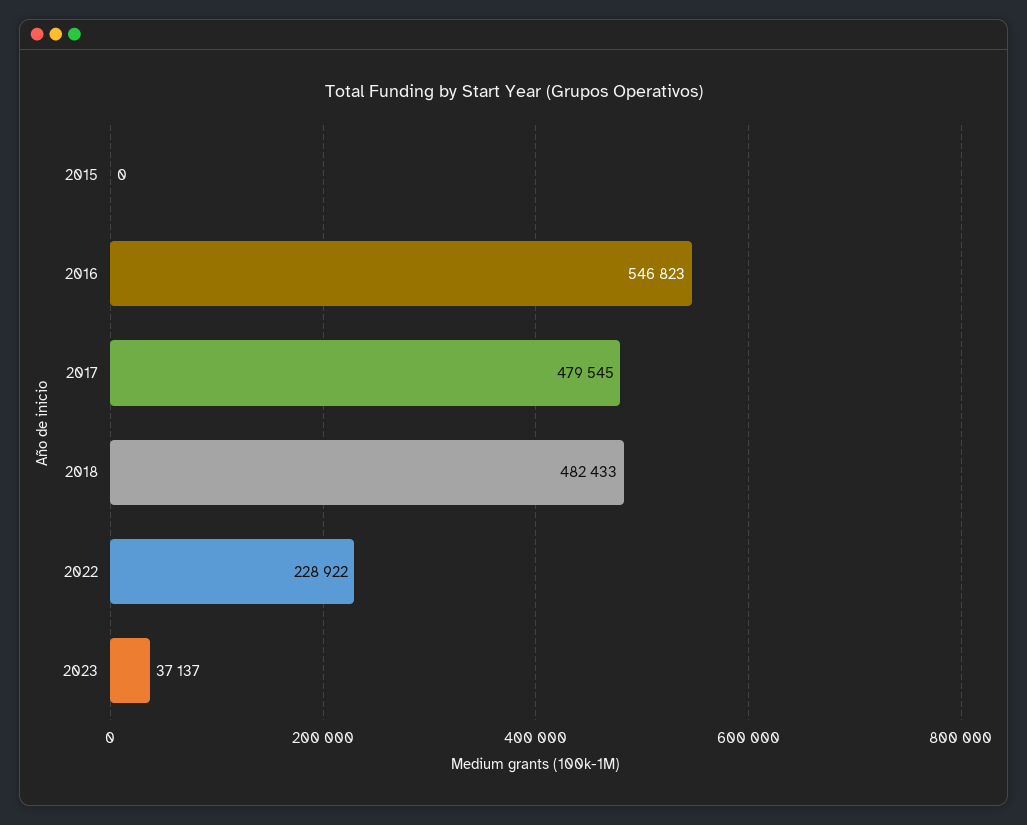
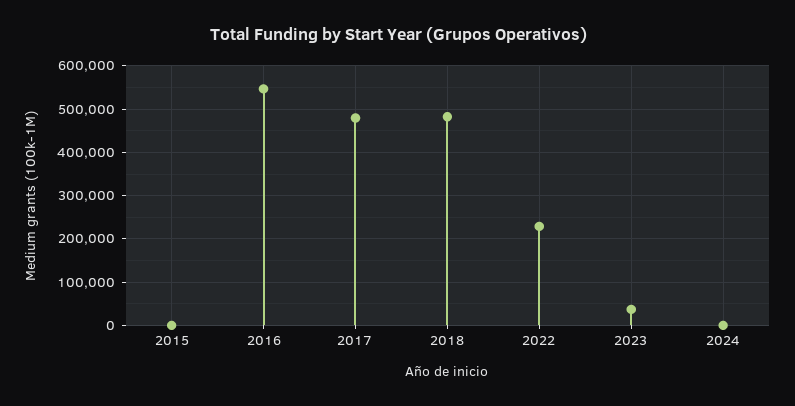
2024: none -> 0

